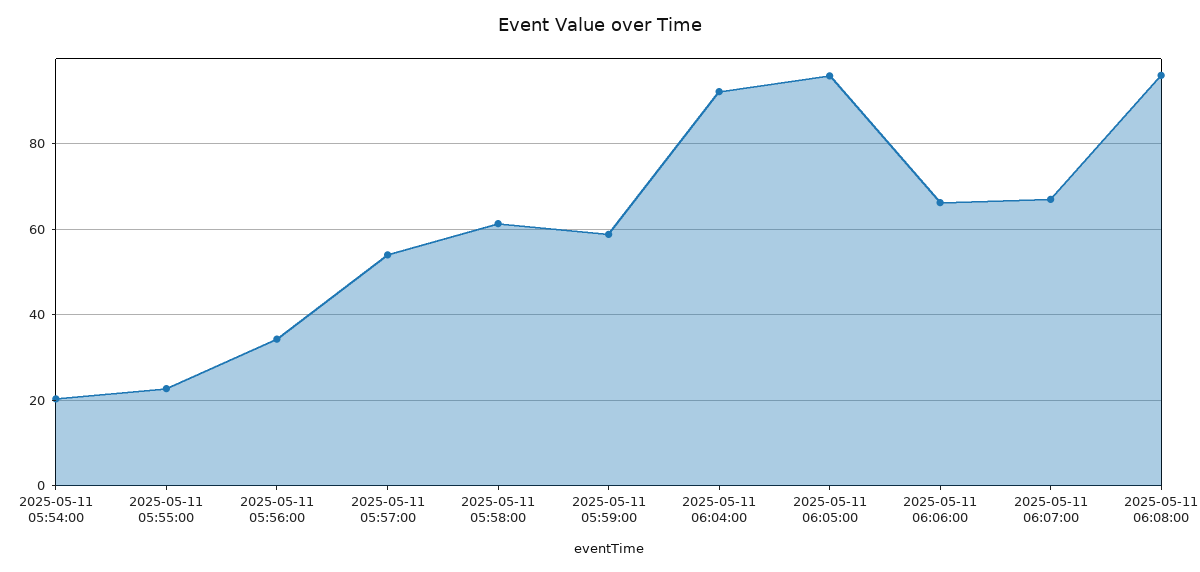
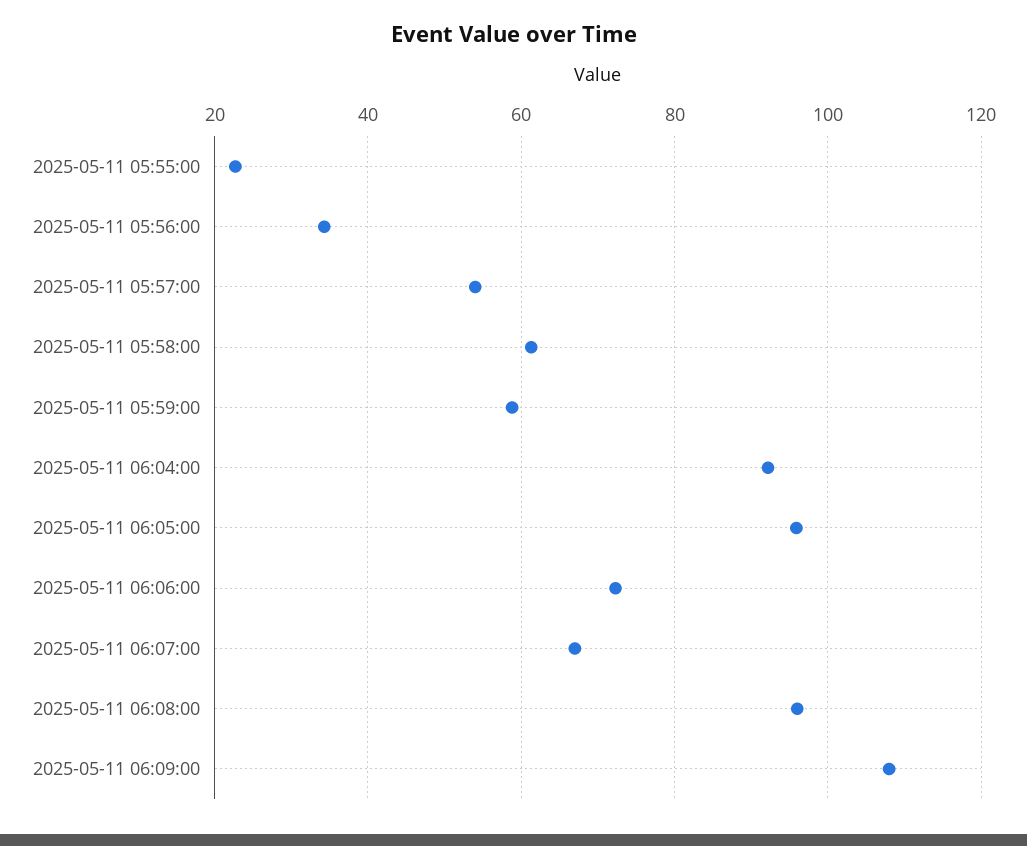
2025-05-11 05:54:00: 20 -> none
2025-05-11 06:06:00: 66 -> 72
2025-05-11 06:09:00: none -> 108

